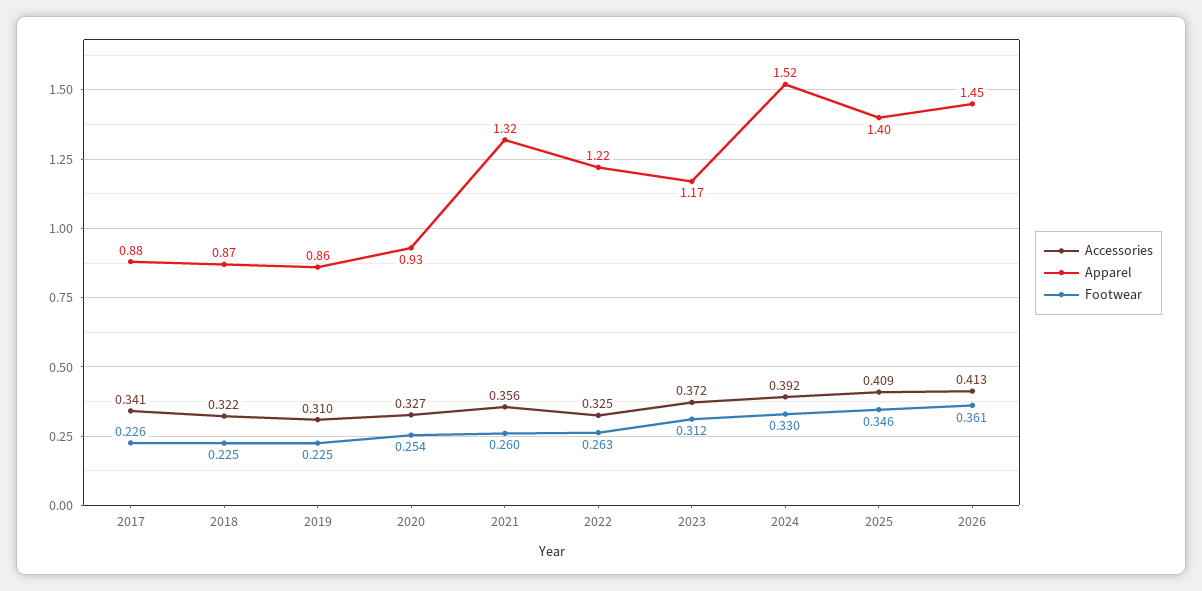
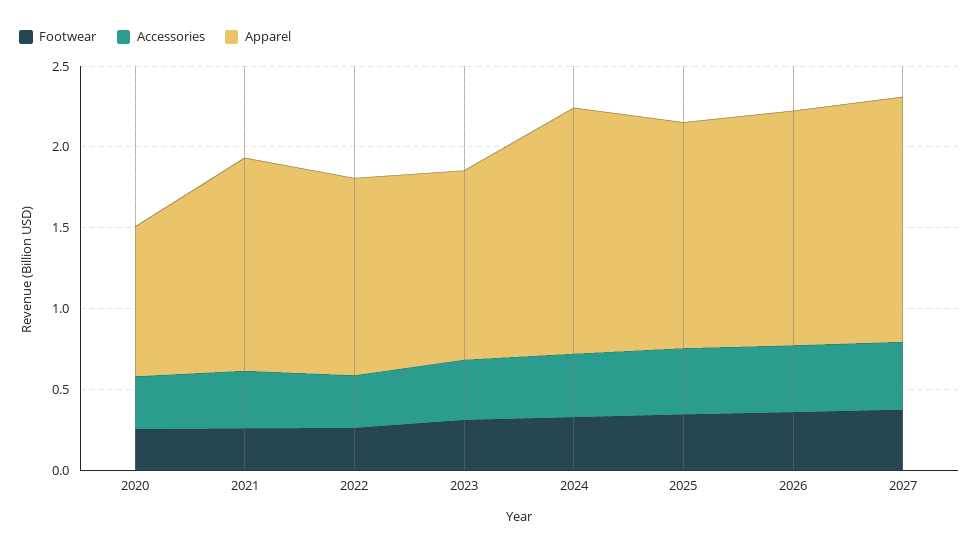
Accessories, 2017: 0.341 -> none
Apparel, 2017: 0.88 -> none
Footwear, 2017: 0.226 -> none
Accessories, 2018: 0.322 -> none
Apparel, 2018: 0.87 -> none
Footwear, 2018: 0.225 -> none
Accessories, 2019: 0.31 -> none
Apparel, 2019: 0.86 -> none
Footwear, 2019: 0.225 -> none
Footwear, 2027: none -> 0.4
Accessories, 2027: none -> 0.4
Apparel, 2027: none -> 1.5

